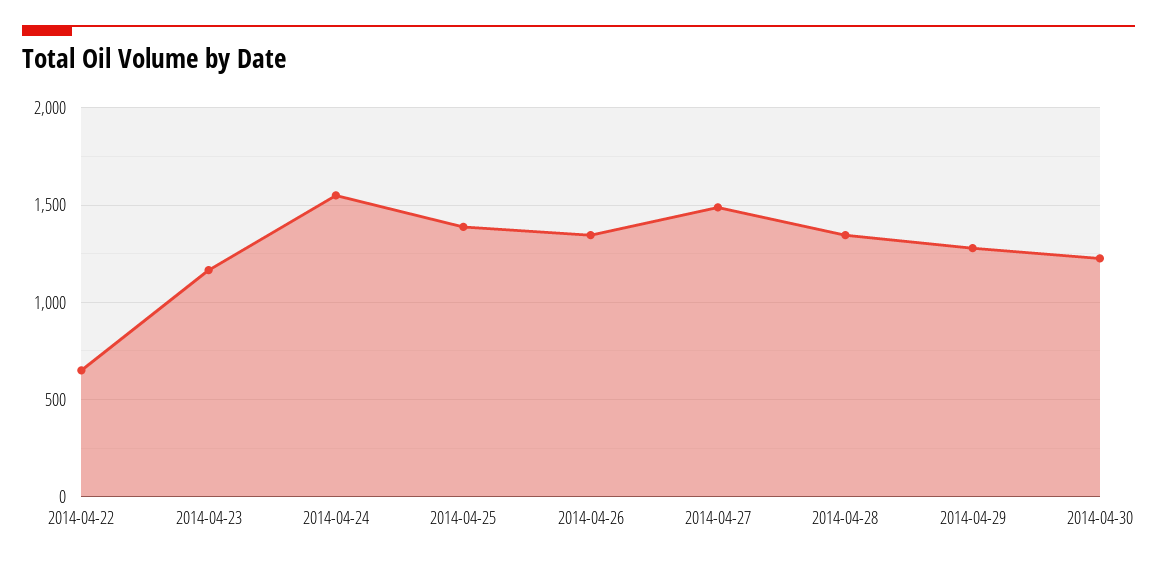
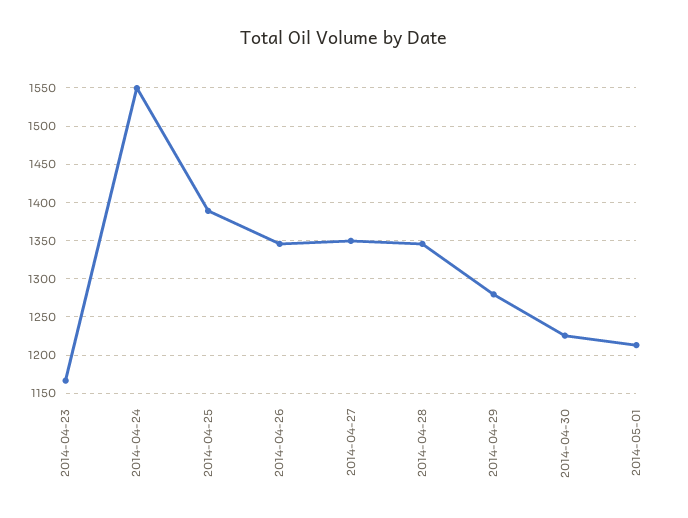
2014-04-22: 650 -> none
2014-04-27: 1500 -> 1350
2014-05-01: none -> 1210

